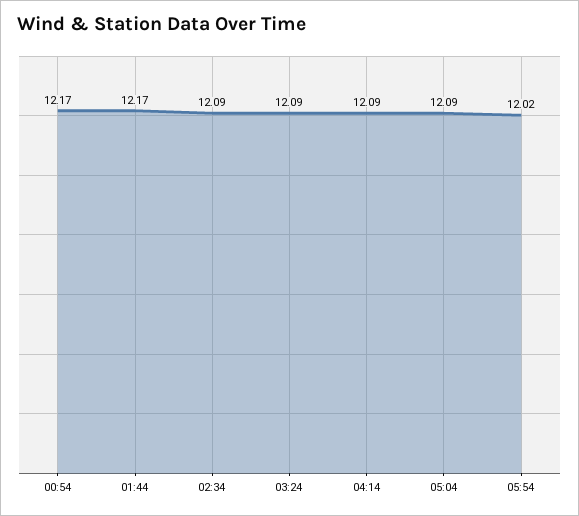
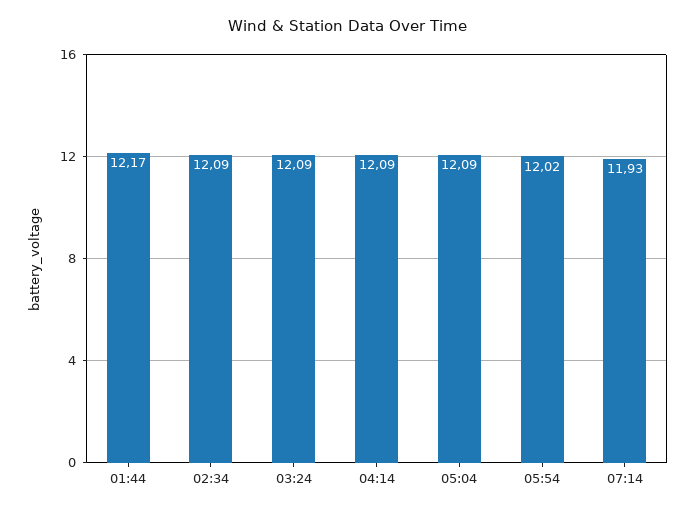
00:54: 12.17 -> none
07:14: none -> 11.93

